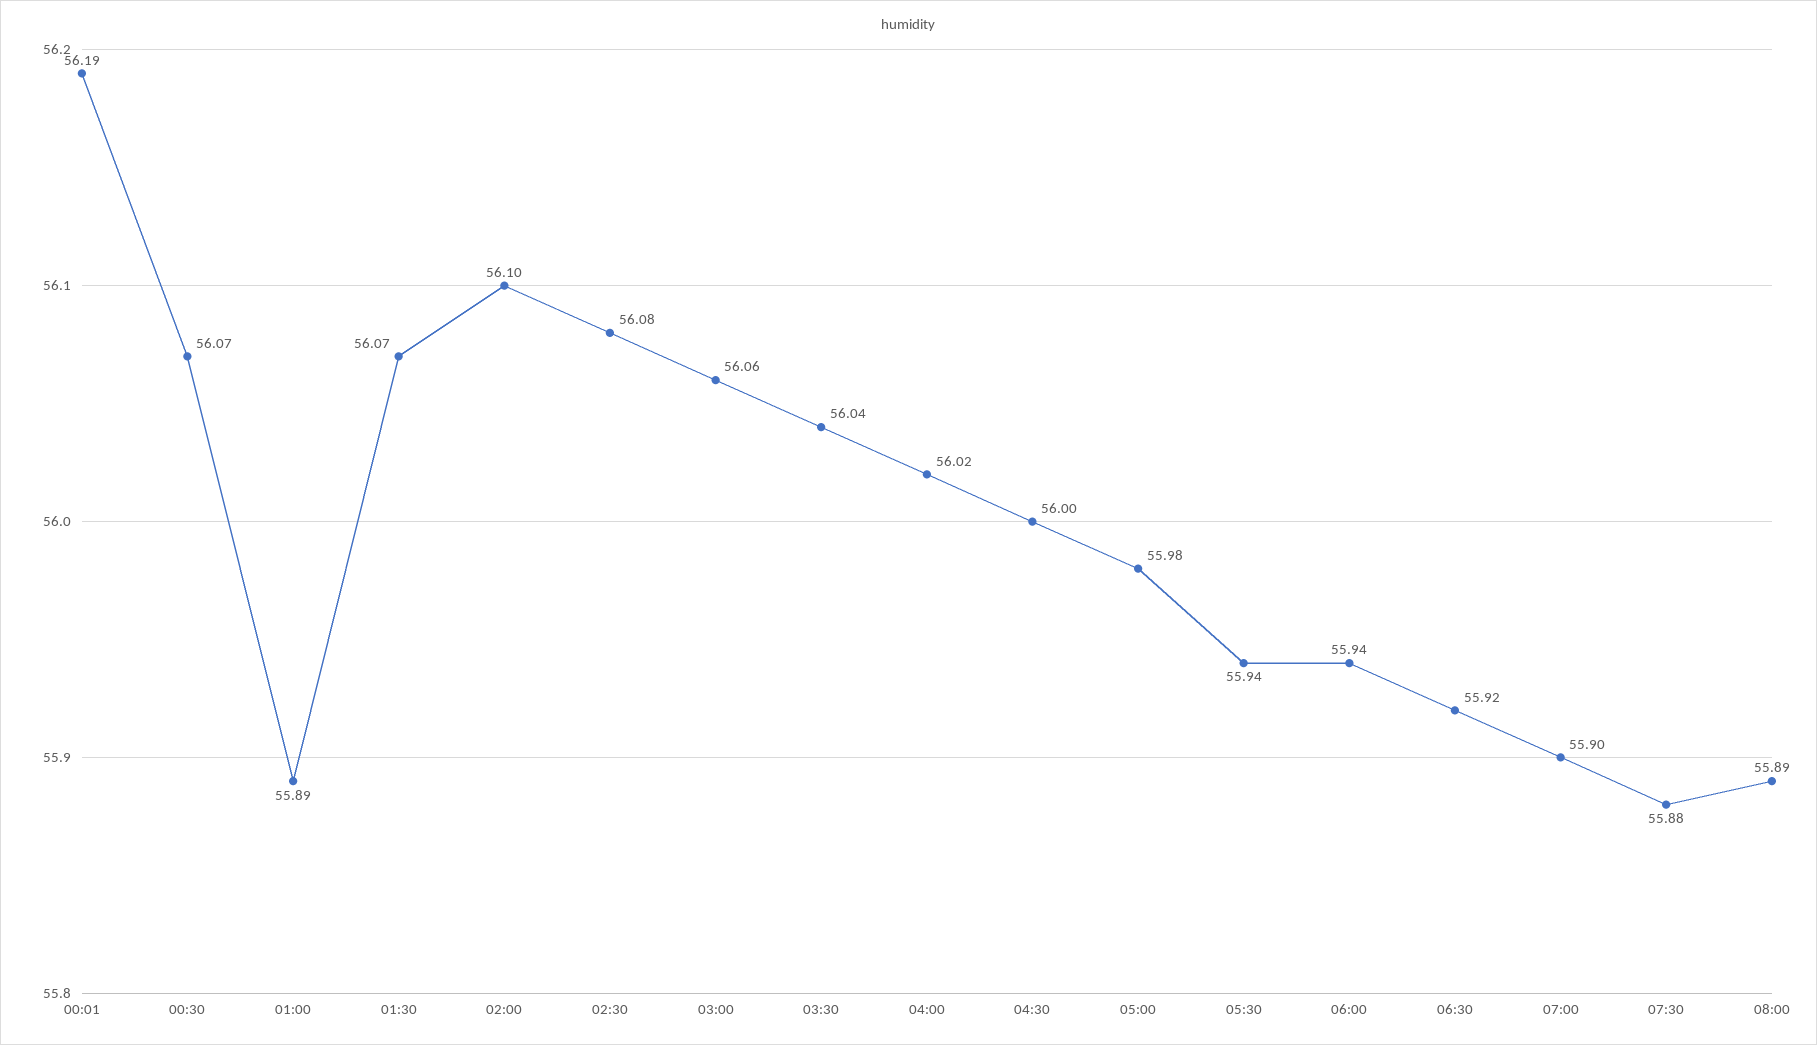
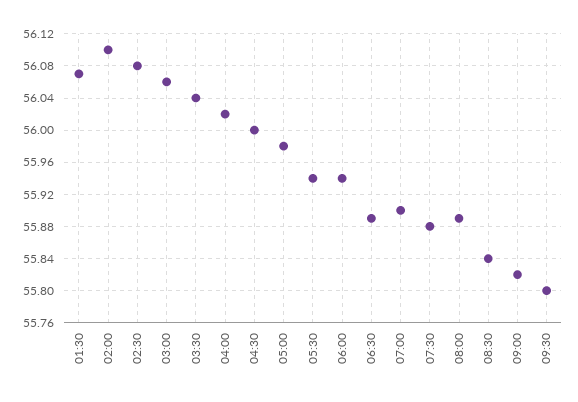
00:01: 56.19 -> none
00:30: 56.07 -> none
01:00: 55.89 -> none
06:30: 55.92 -> 55.89
08:30: none -> 55.84
09:00: none -> 55.82
09:30: none -> 55.8

